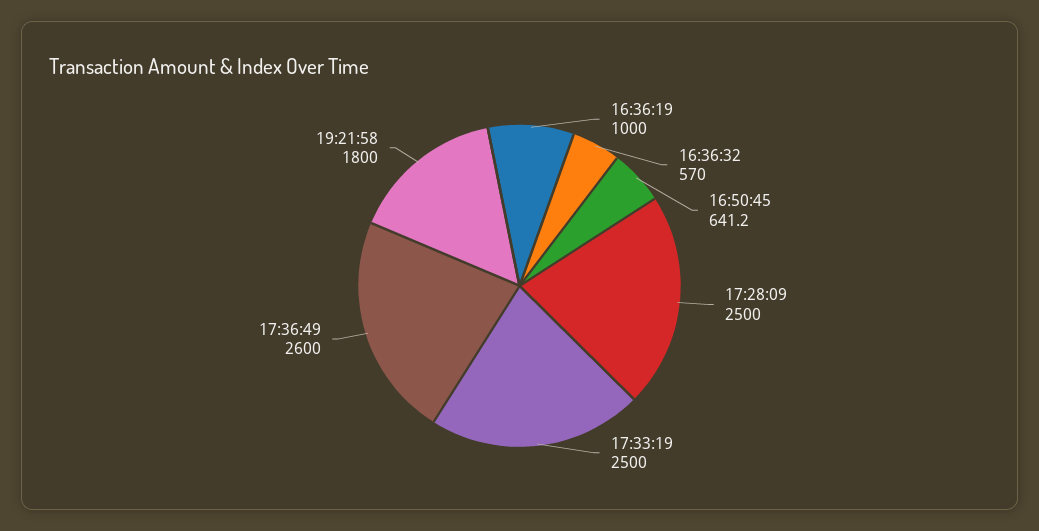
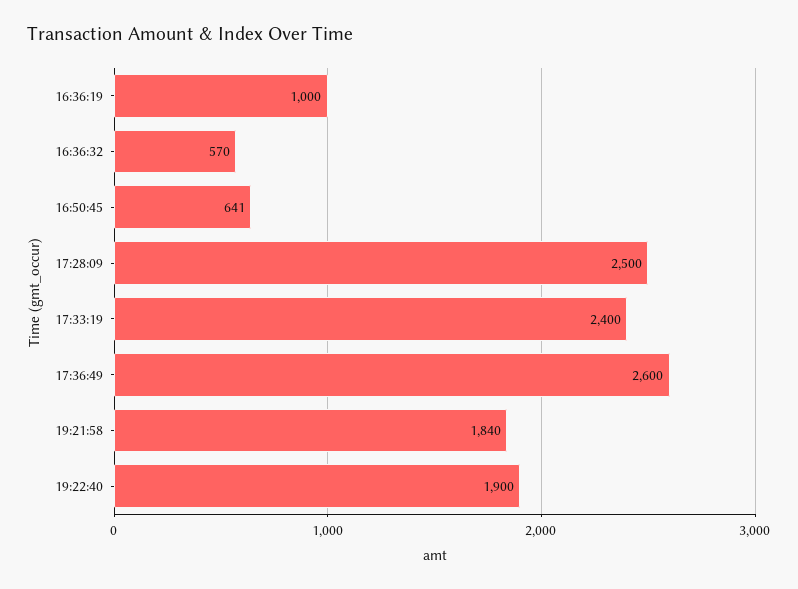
17:33:19: 2500 -> 2400
19:21:58: 1800 -> 1840
19:22:40: none -> 1900

